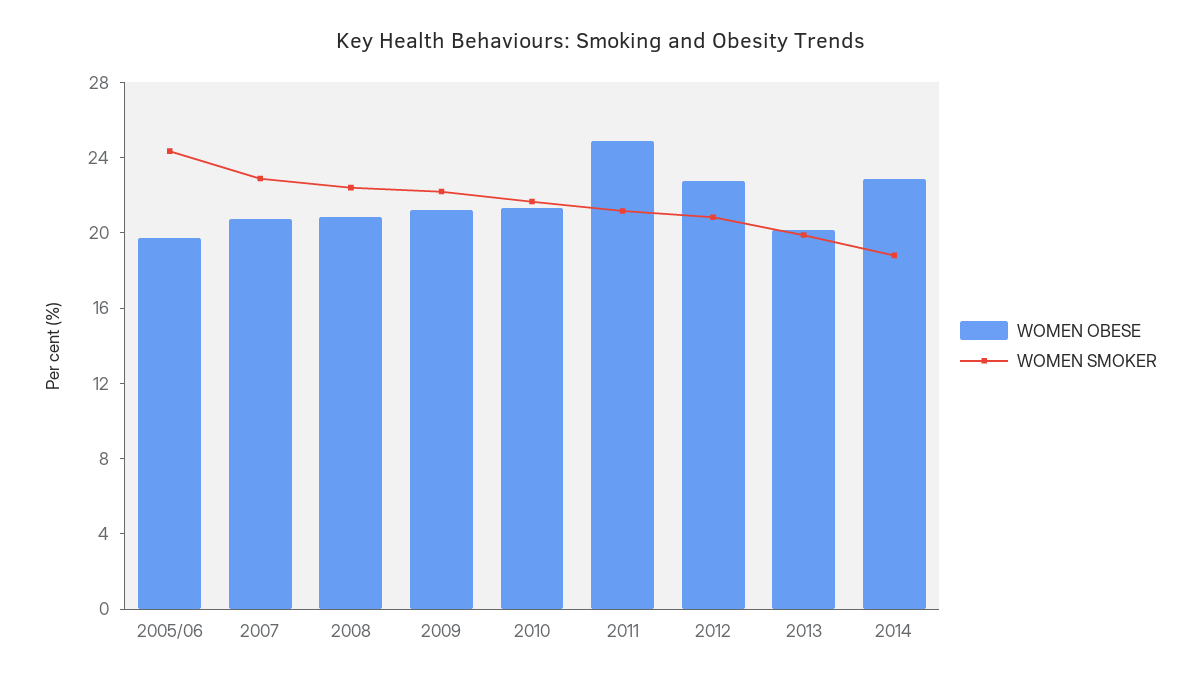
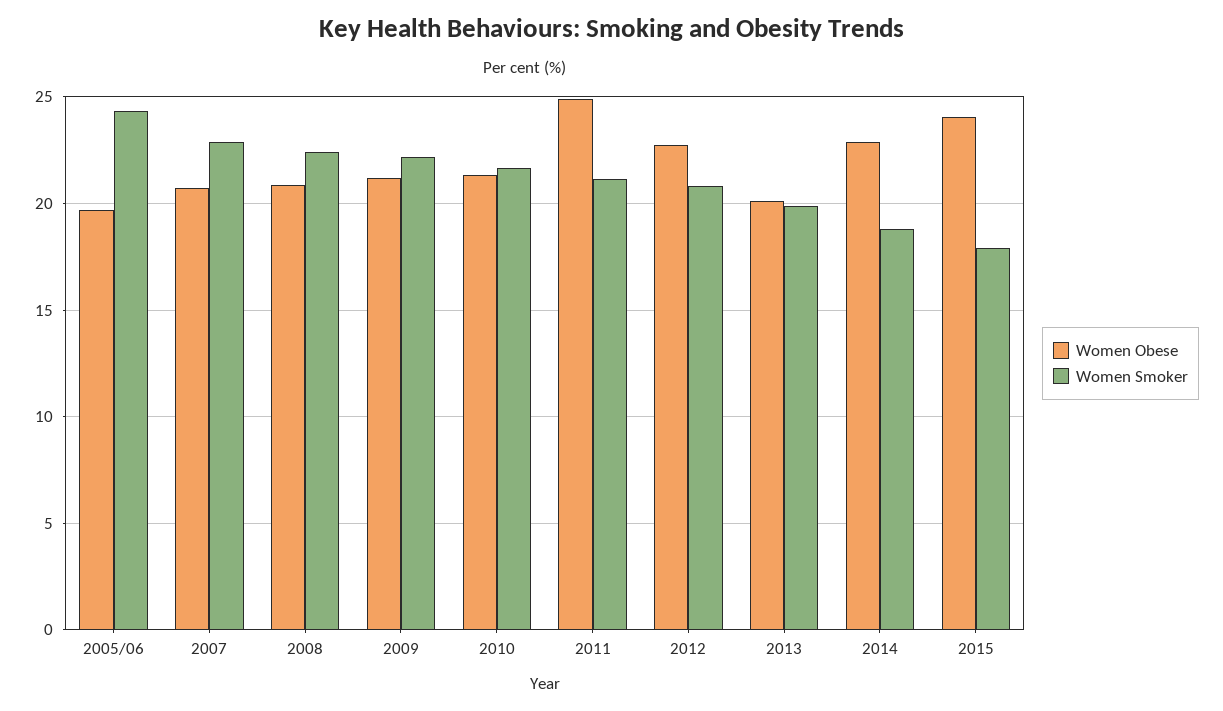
WOMEN OBESE, 2015: none -> 24
WOMEN SMOKER, 2015: none -> 18

